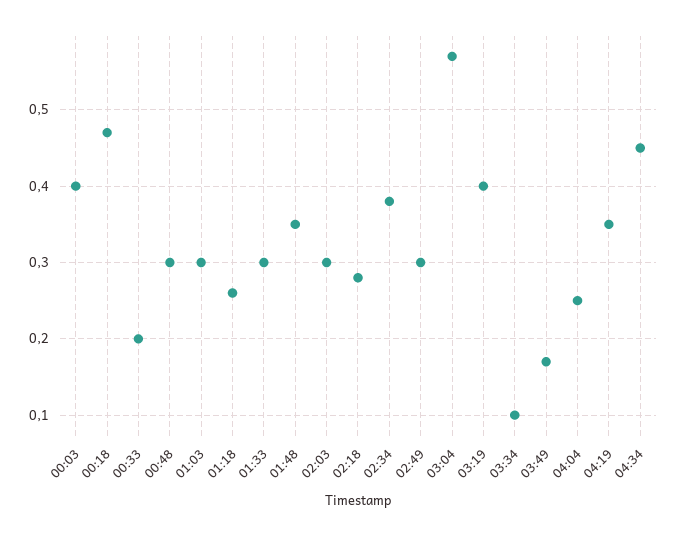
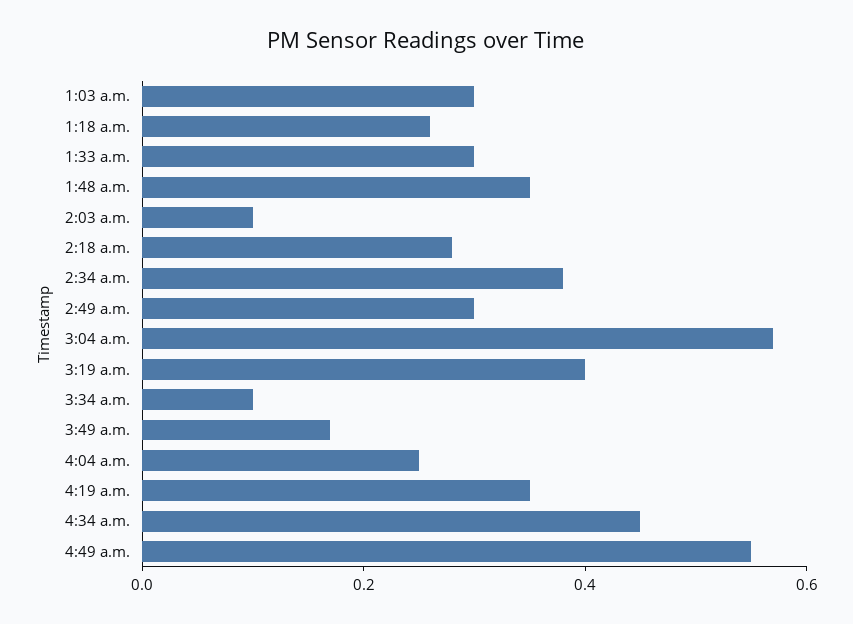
00:03: 0.4 -> none
00:18: 0.47 -> none
00:33: 0.2 -> none
00:48: 0.3 -> none
02:03: 0.3 -> 0.1
4:49 a.m.: none -> 0.55

